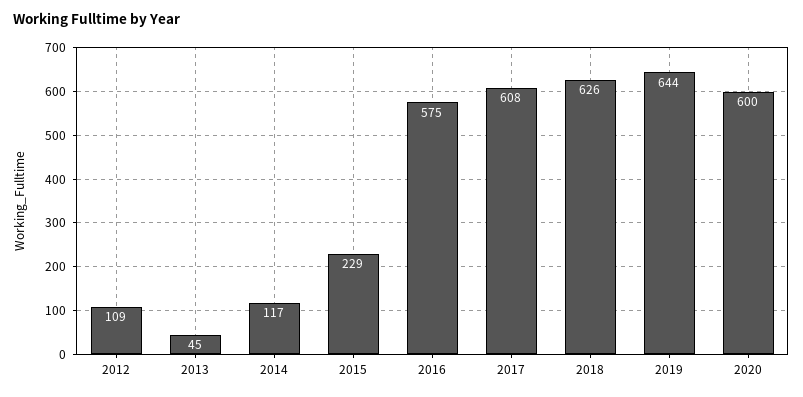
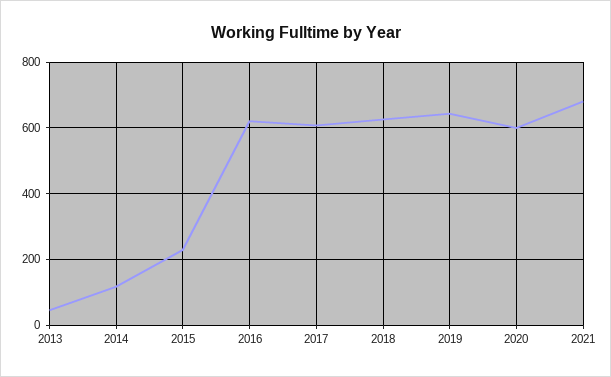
2012: 109 -> none
2016: 575 -> 620
2021: none -> 680

